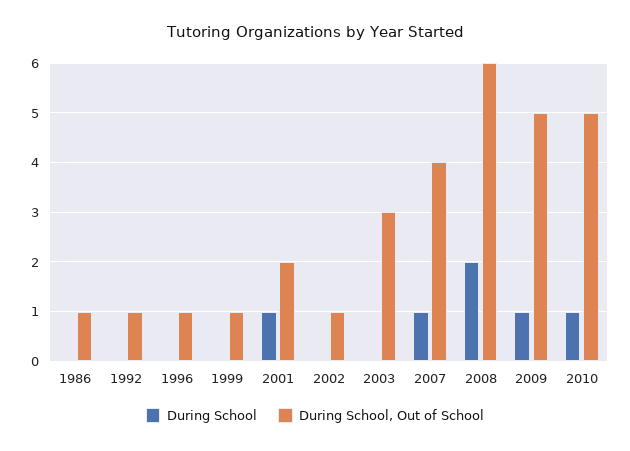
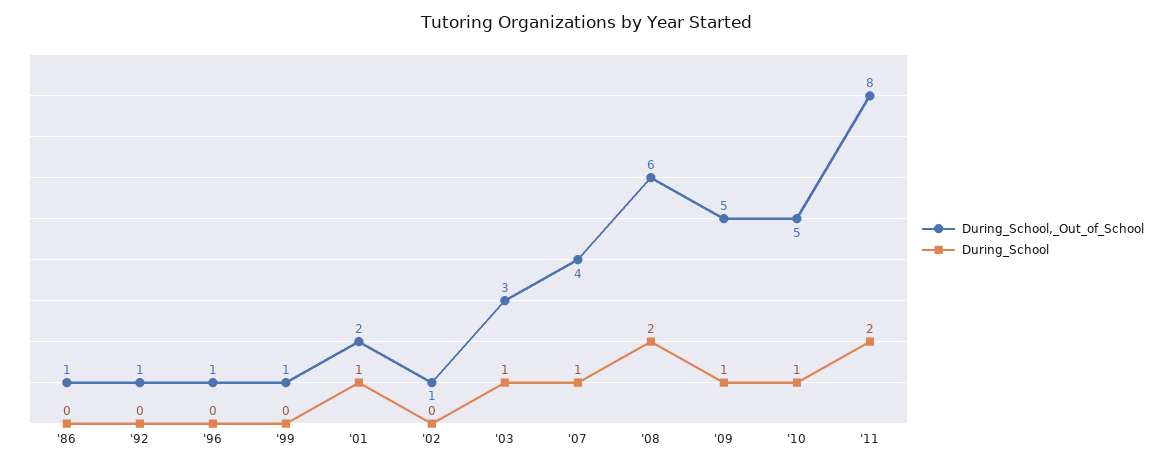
During School, 2003: 0 -> 1
During School, Out of School, '11: none -> 8
During School, '11: none -> 2

